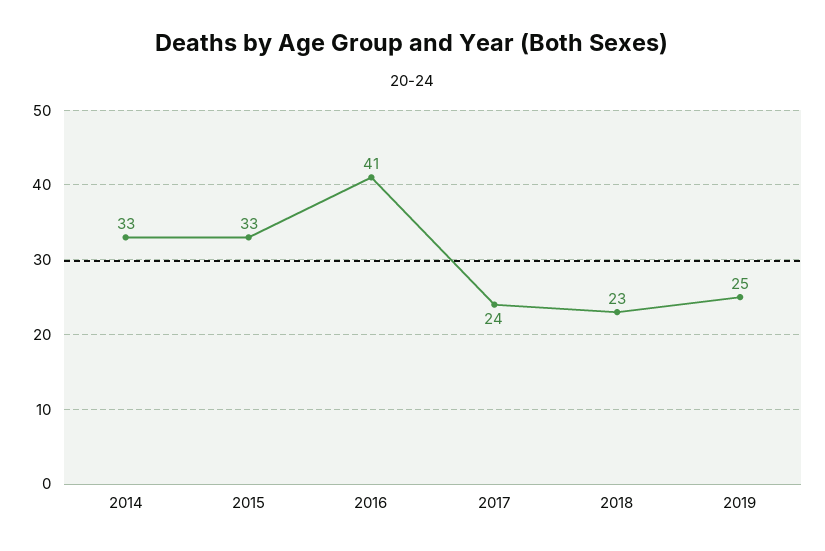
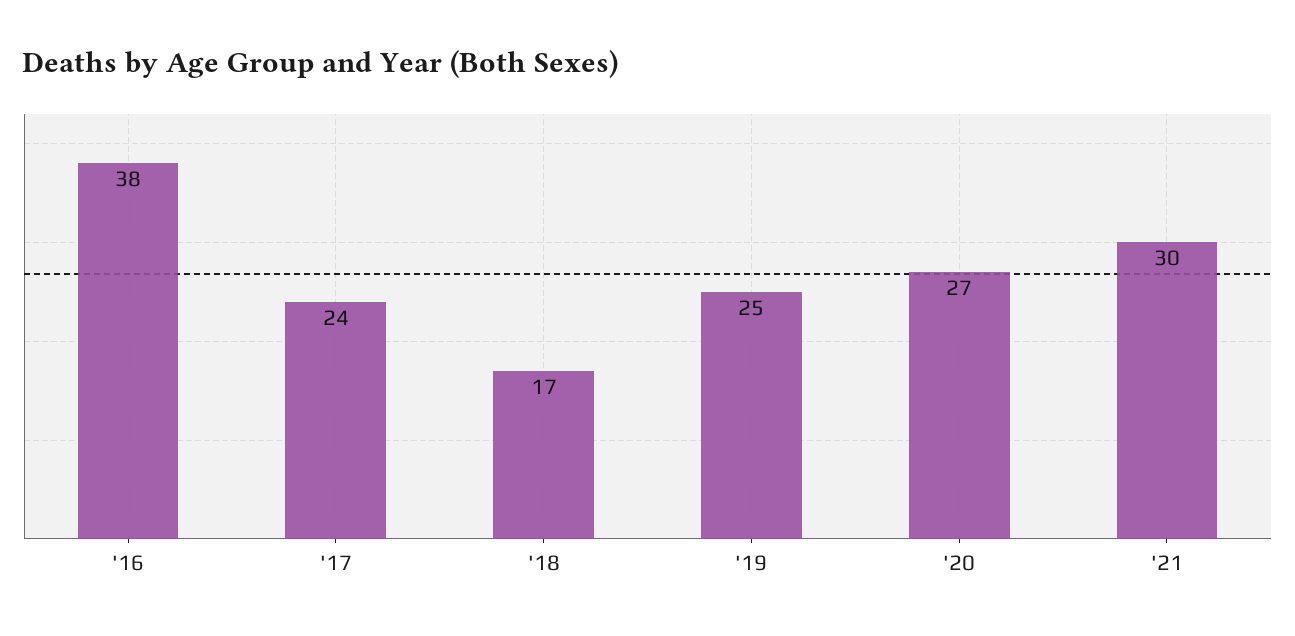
2014: 33 -> none
2015: 33 -> none
2016: 41 -> 38
2018: 23 -> 17
'20: none -> 27
'21: none -> 30

